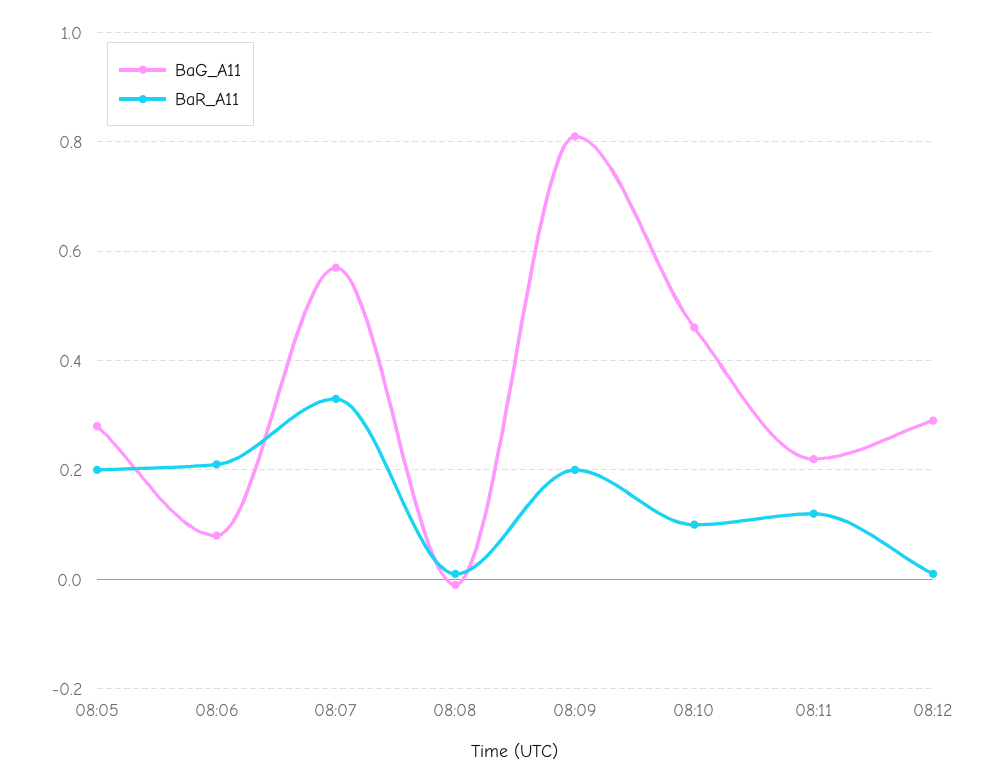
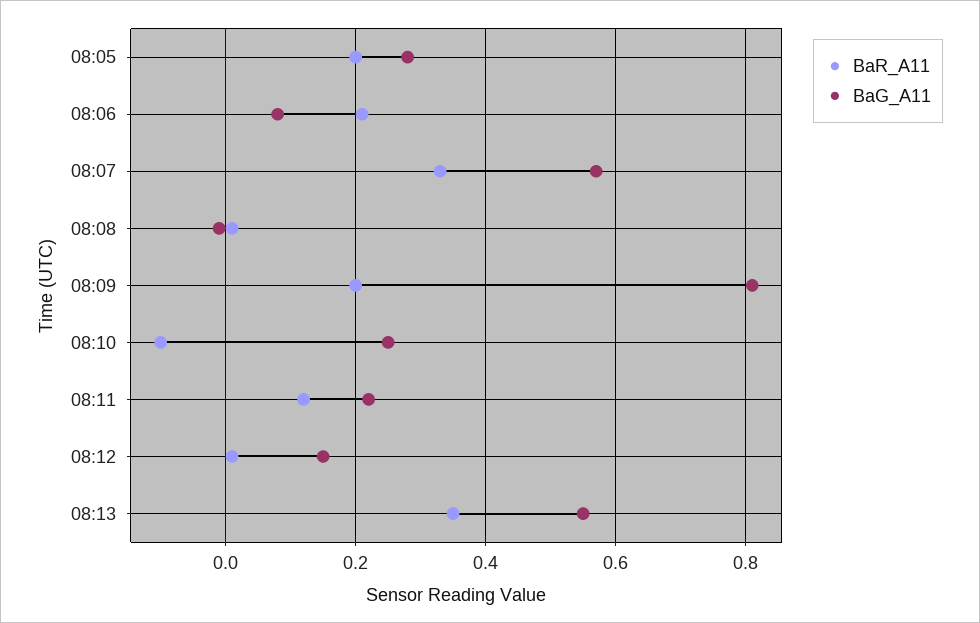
BaG_A11, 08:10: 0.45 -> 0.25
BaR_A11, 08:10: 0.1 -> -0.1
BaG_A11, 08:12: 0.3 -> 0.15
BaR_A11, 08:13: none -> 0.35
BaG_A11, 08:13: none -> 0.55

